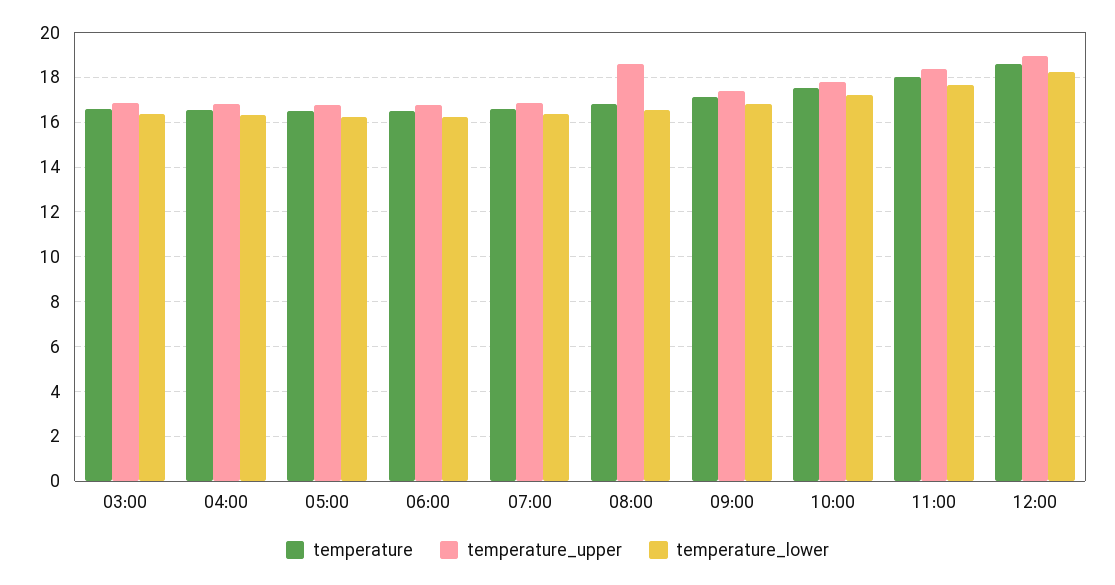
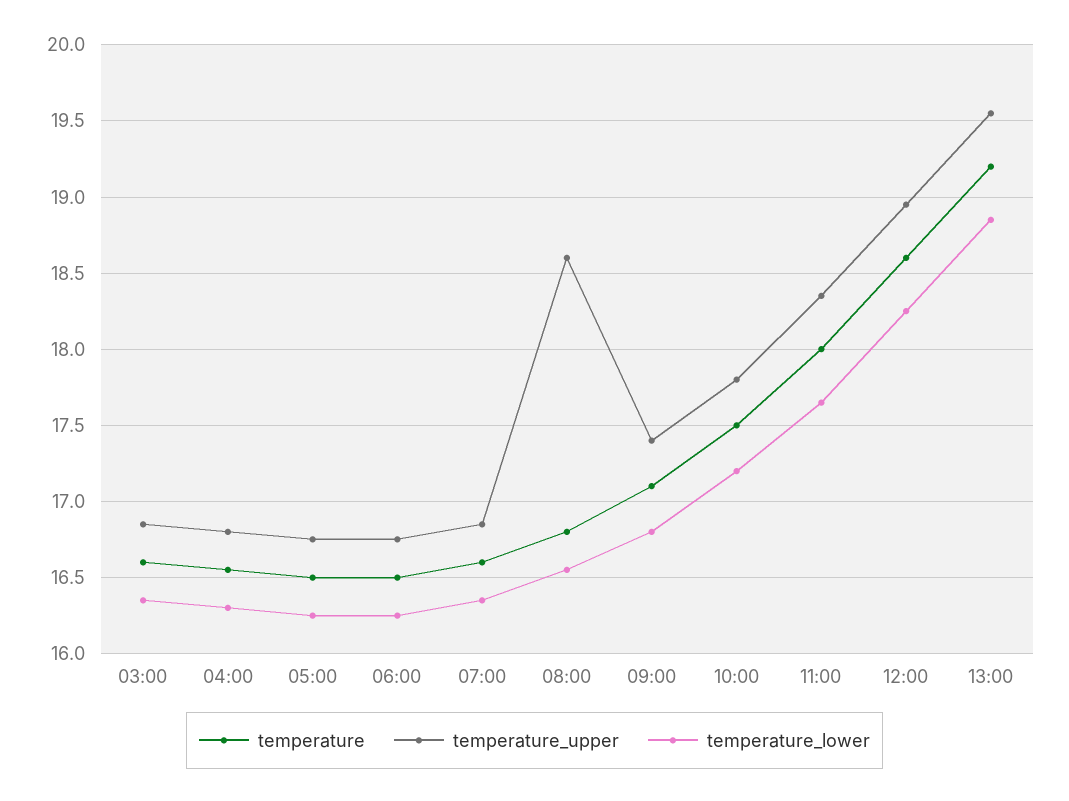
temperature, 13:00: none -> 19.2
temperature_upper, 13:00: none -> 19.55
temperature_lower, 13:00: none -> 18.85

